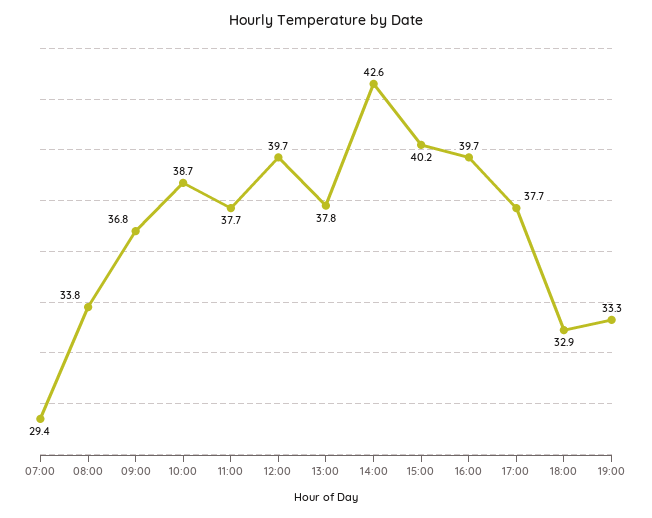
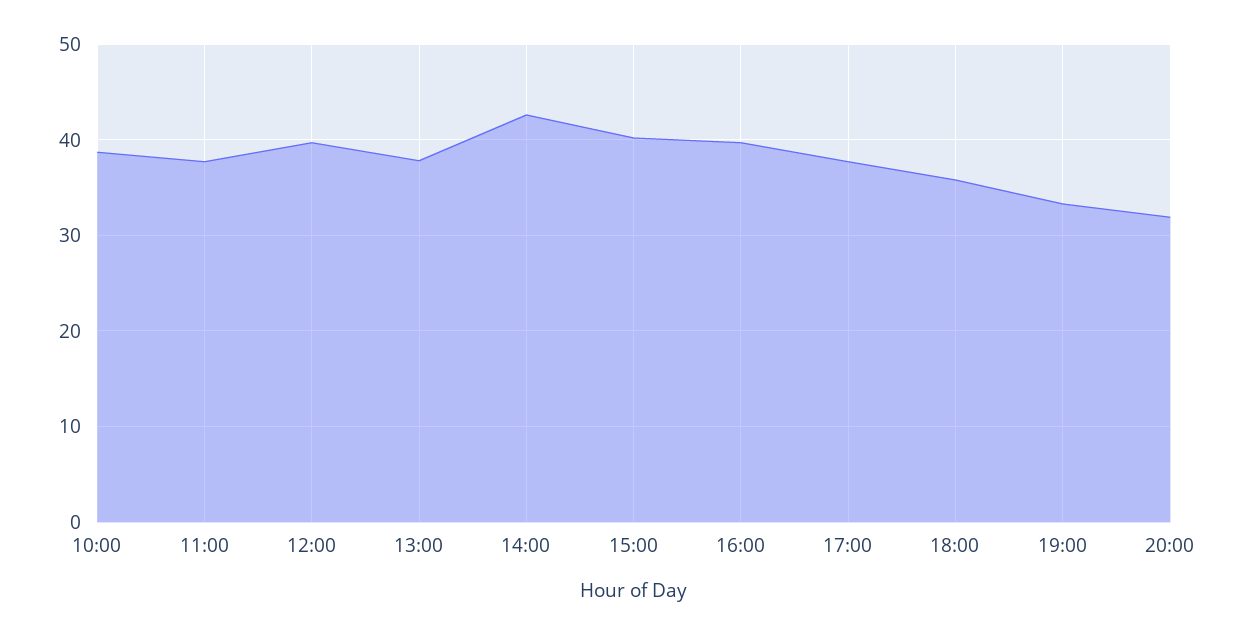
07:00: 29.4 -> none
08:00: 33.8 -> none
09:00: 36.8 -> none
18:00: 32.9 -> 36
20:00: none -> 32

